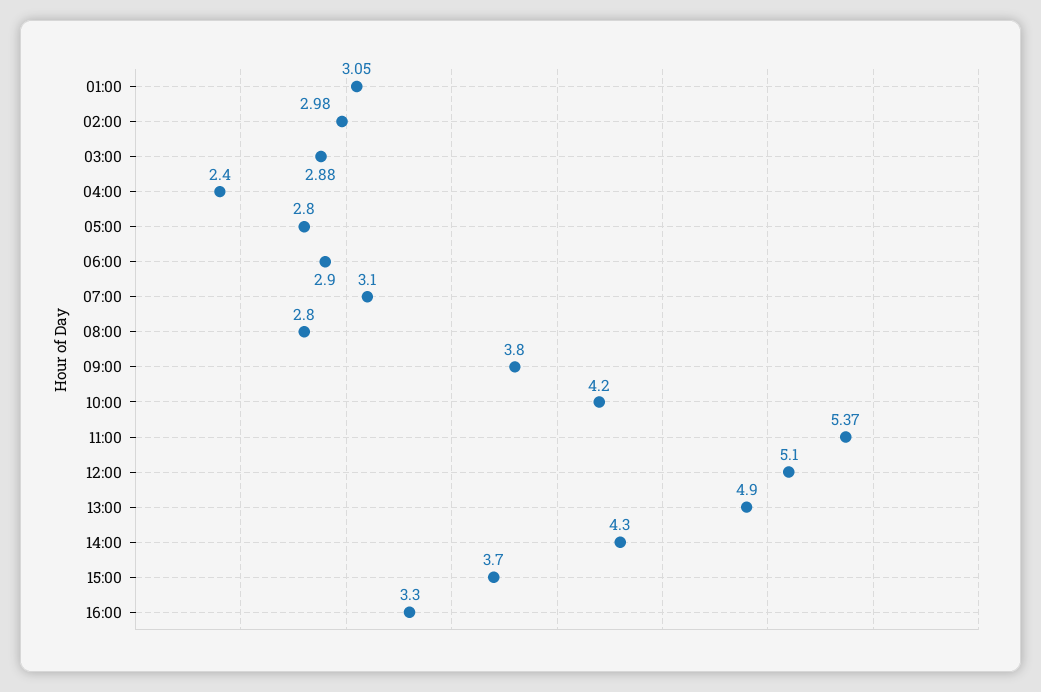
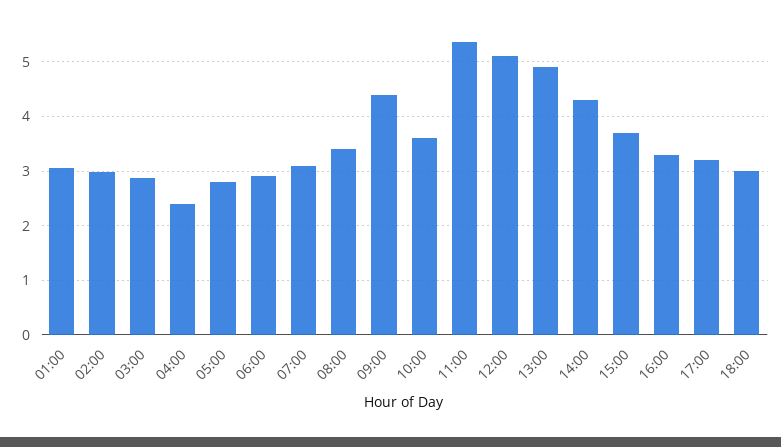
08:00: 2.8 -> 3.4
09:00: 3.8 -> 4.4
10:00: 4.2 -> 3.6
17:00: none -> 3.2
18:00: none -> 3

